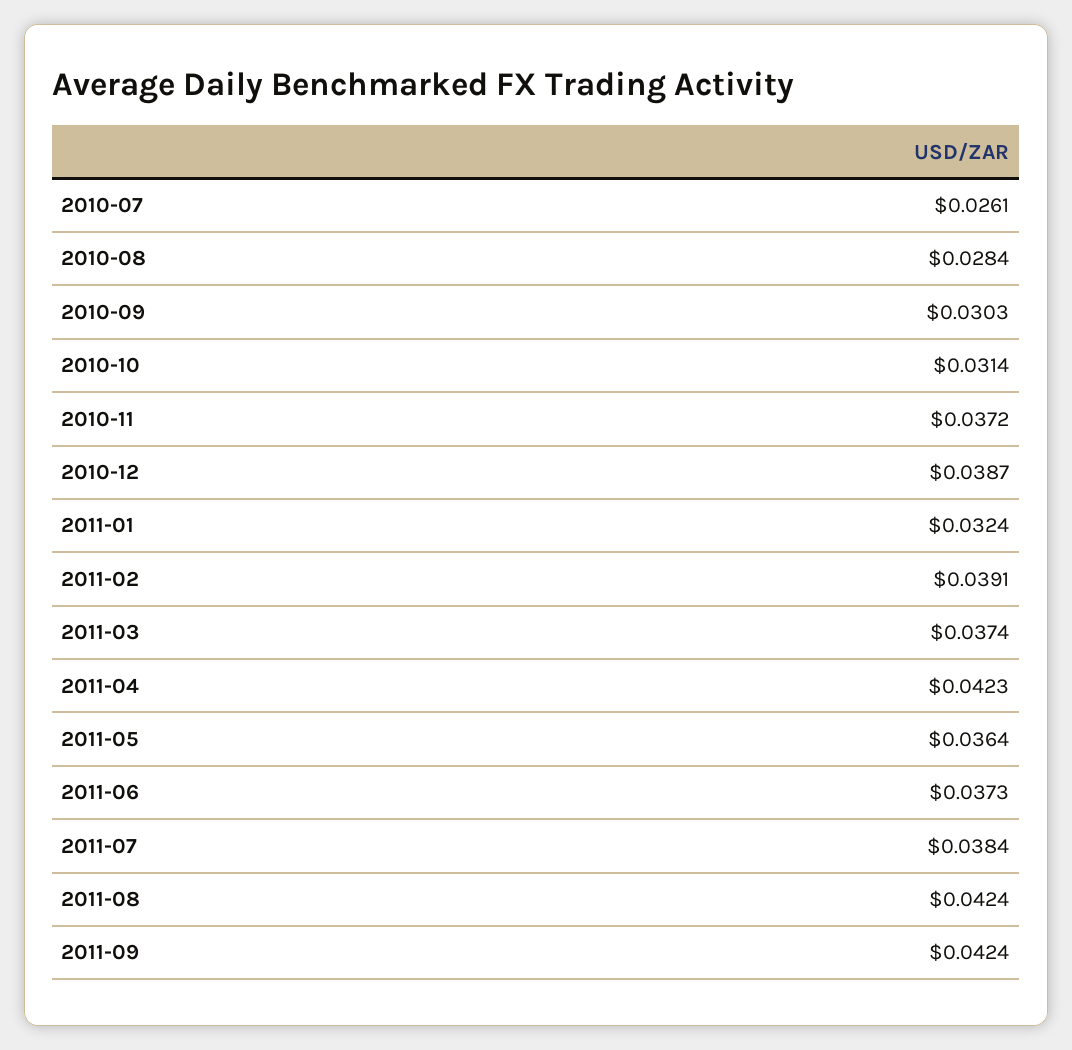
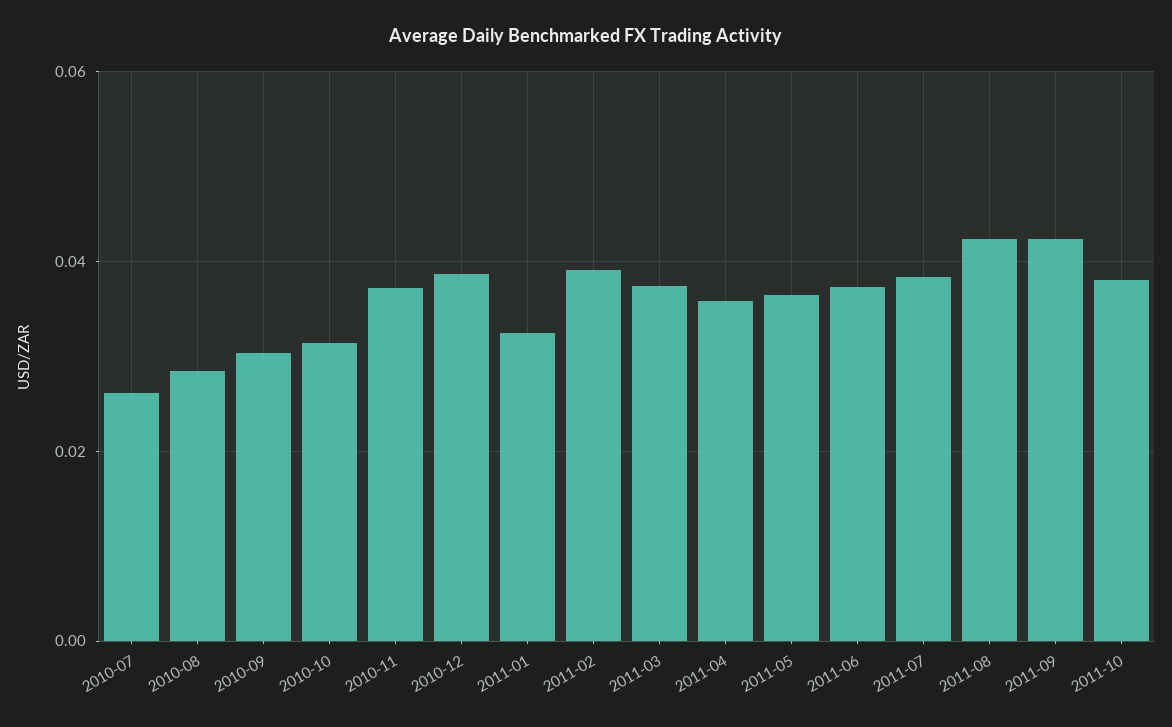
2011-04: 0.0423 -> 0.036
2011-10: none -> 0.038

